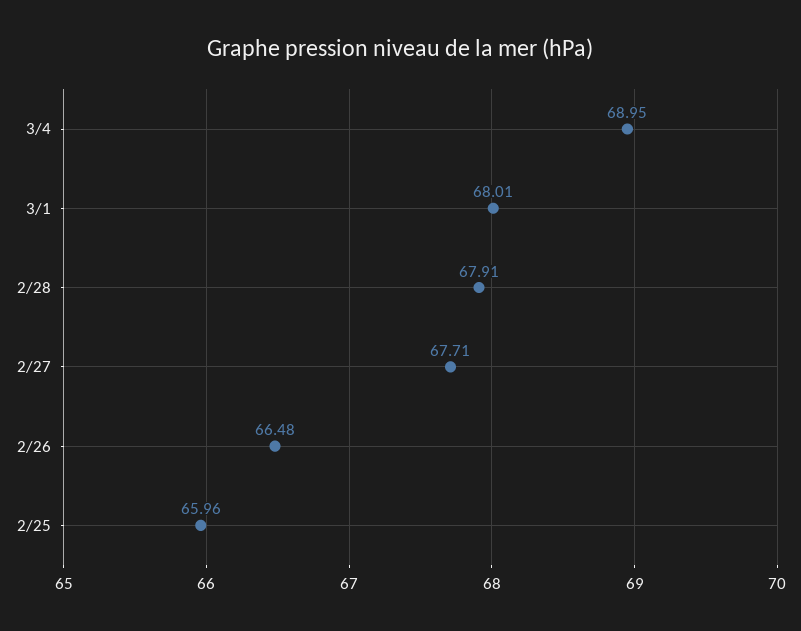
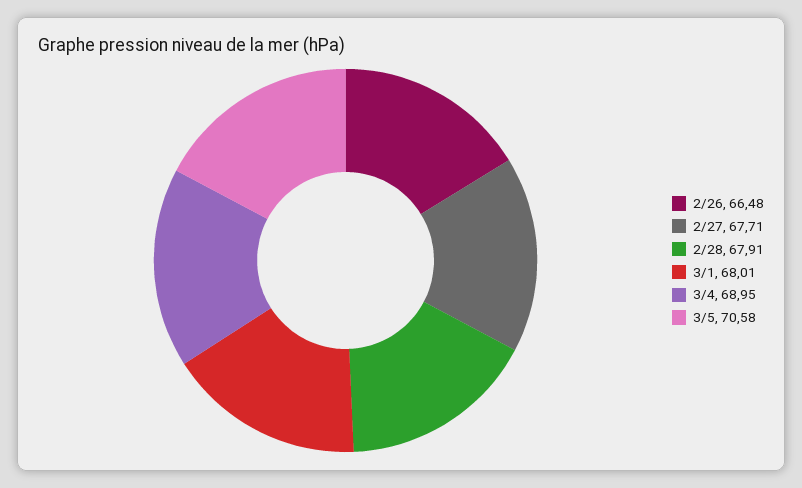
2/25: 65.96 -> none
3/5: none -> 70.58

